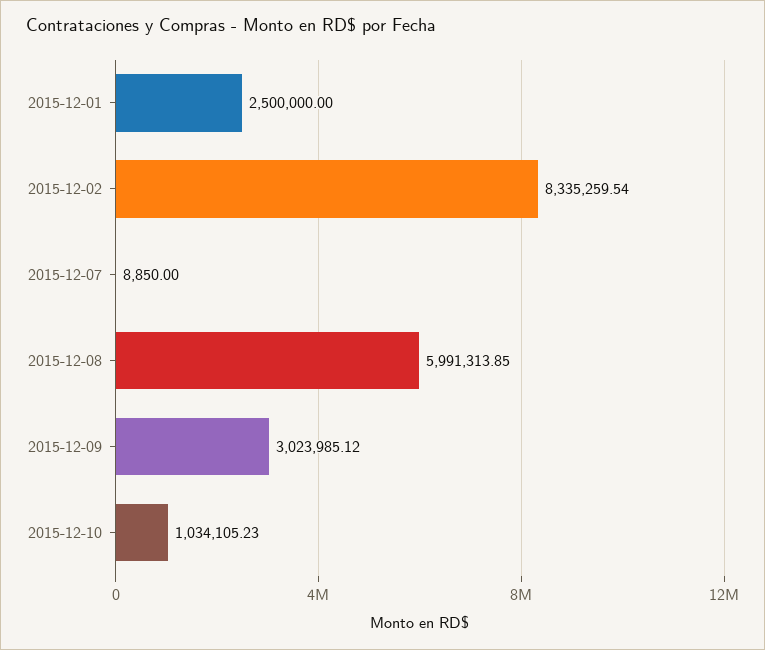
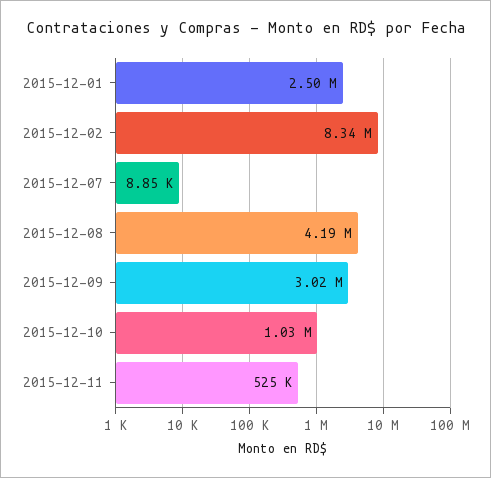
2015-12-08: 5991313.85 -> 4190000
2015-12-11: none -> 525000

